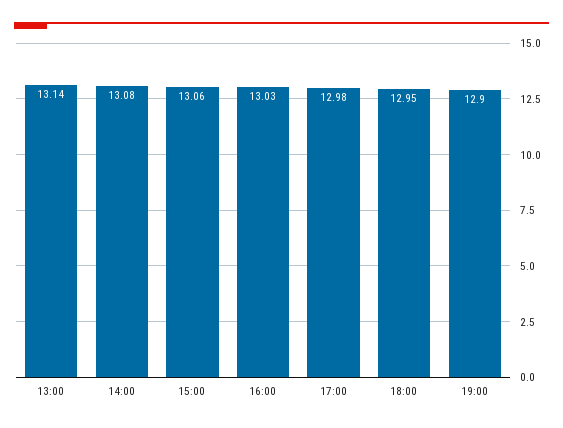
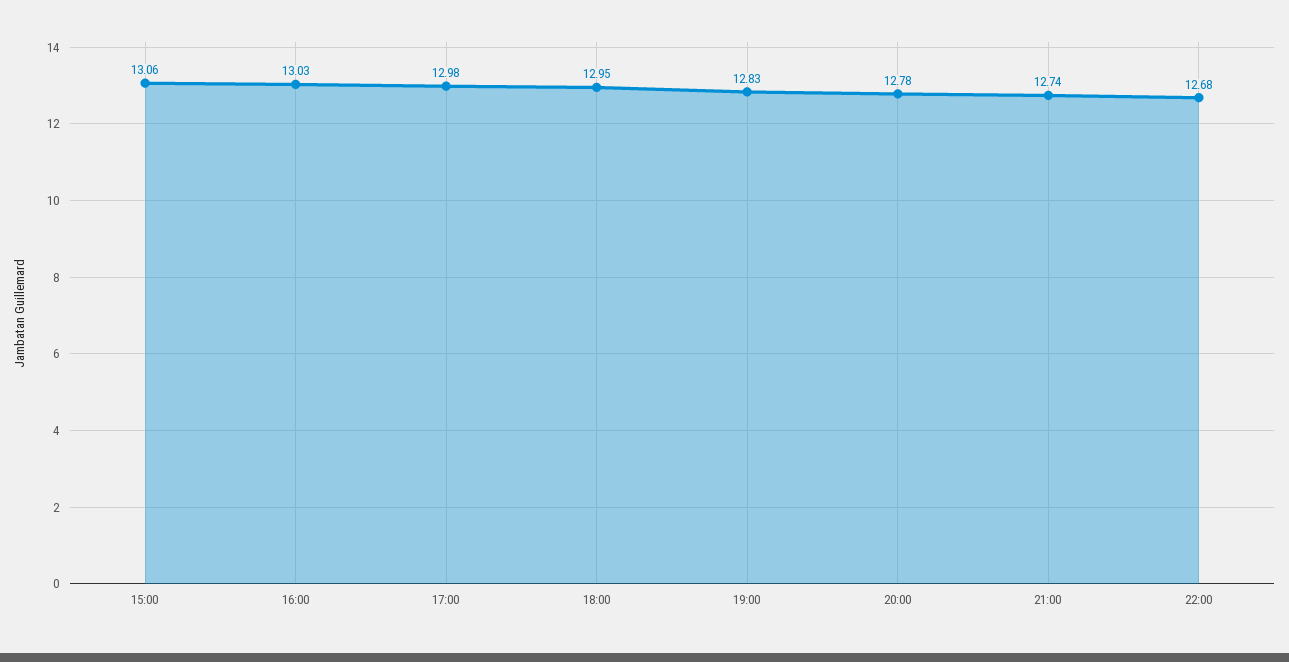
13:00: 13.14 -> none
14:00: 13.08 -> none
19:00: 12.9 -> 12.83
20:00: none -> 12.78
21:00: none -> 12.74
22:00: none -> 12.68

